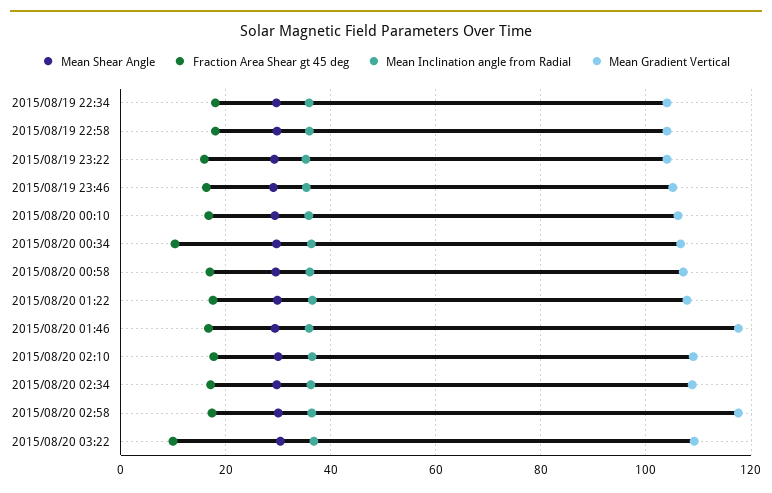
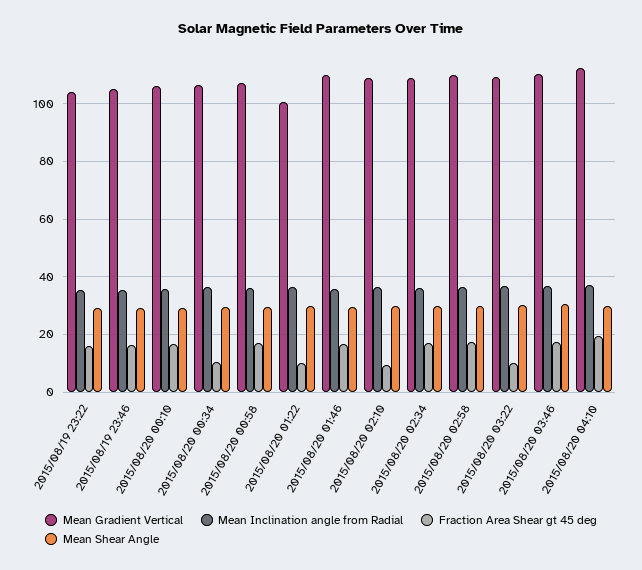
Mean Shear Angle, 2015/08/19 22:34: 30 -> none
Fraction Area Shear gt 45 deg, 2015/08/19 22:34: 18 -> none
Mean Inclination angle from Radial, 2015/08/19 22:34: 36 -> none
Mean Gradient Vertical, 2015/08/19 22:34: 104 -> none
Mean Shear Angle, 2015/08/19 22:58: 30 -> none
Fraction Area Shear gt 45 deg, 2015/08/19 22:58: 18 -> none
Mean Inclination angle from Radial, 2015/08/19 22:58: 36 -> none
Mean Gradient Vertical, 2015/08/19 22:58: 104 -> none
Fraction Area Shear gt 45 deg, 2015/08/20 01:22: 18 -> 10
Mean Gradient Vertical, 2015/08/20 01:22: 108 -> 100
Mean Gradient Vertical, 2015/08/20 01:46: 118 -> 110
Fraction Area Shear gt 45 deg, 2015/08/20 02:10: 18 -> 10
Mean Gradient Vertical, 2015/08/20 02:58: 118 -> 110
Mean Gradient Vertical, 2015/08/20 03:46: none -> 110
Mean Inclination angle from Radial, 2015/08/20 03:46: none -> 37.5
Fraction Area Shear gt 45 deg, 2015/08/20 03:46: none -> 17.5
Mean Shear Angle, 2015/08/20 03:46: none -> 30
Mean Gradient Vertical, 2015/08/20 04:10: none -> 112.5
Mean Inclination angle from Radial, 2015/08/20 04:10: none -> 37.5
Fraction Area Shear gt 45 deg, 2015/08/20 04:10: none -> 20
Mean Shear Angle, 2015/08/20 04:10: none -> 30

